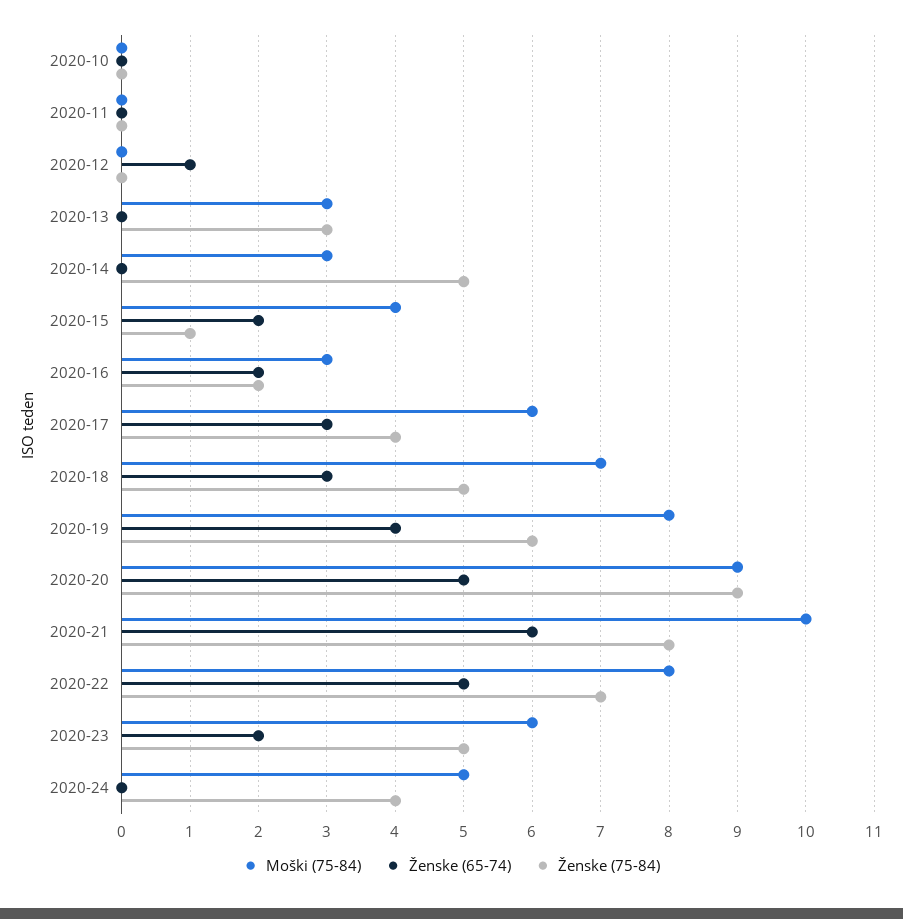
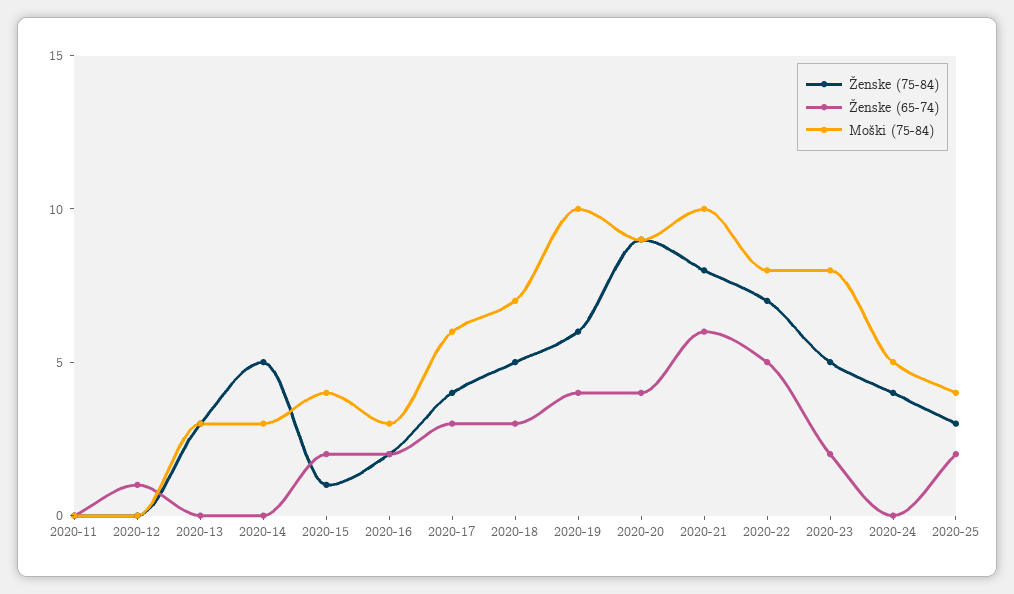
Moški (75-84), 2020-10: 0 -> none
Ženske (65-74), 2020-10: 0 -> none
Ženske (75-84), 2020-10: 0 -> none
Moški (75-84), 2020-19: 8 -> 10
Ženske (65-74), 2020-20: 5 -> 4
Moški (75-84), 2020-23: 6 -> 8
Ženske (75-84), 2020-25: none -> 3
Ženske (65-74), 2020-25: none -> 2
Moški (75-84), 2020-25: none -> 4

